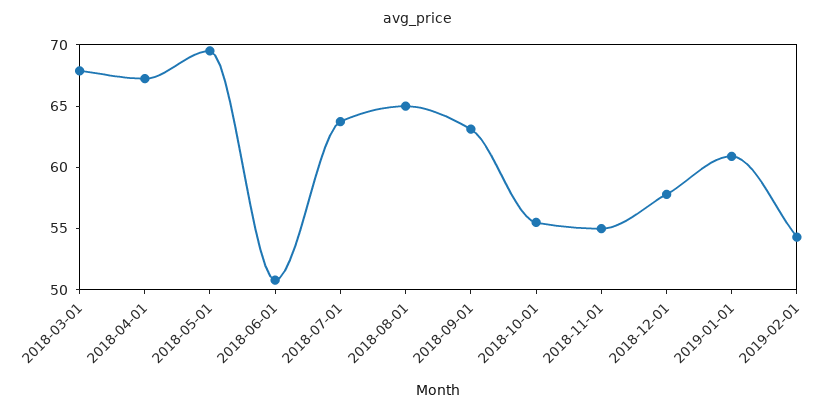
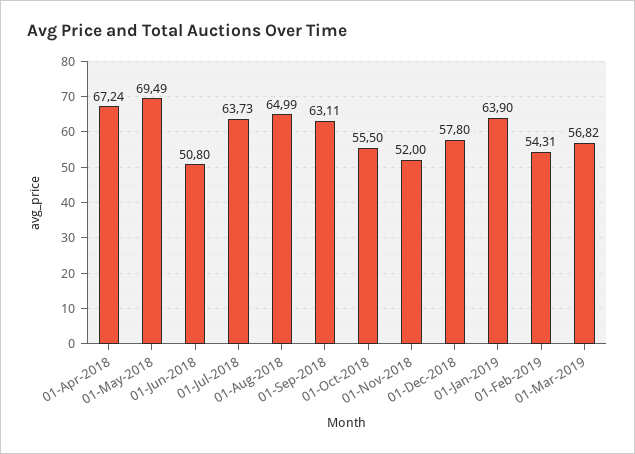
2018-03-01: 68 -> none
2018-11-01: 55 -> 52
2019-01-01: 61 -> 63.9
01-Mar-2019: none -> 56.82

